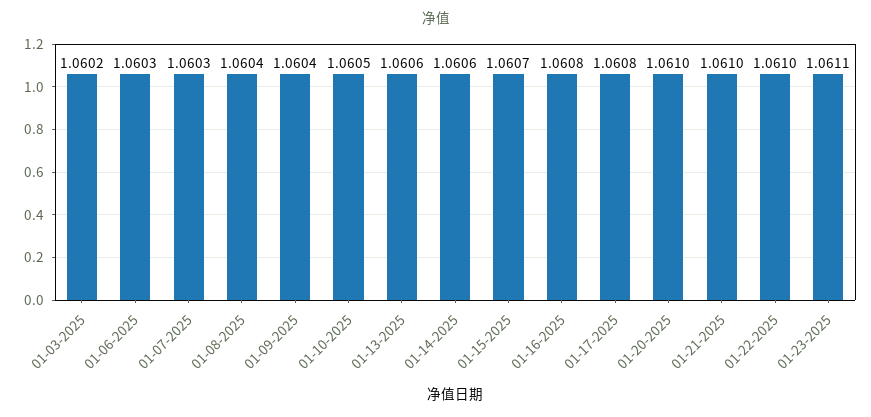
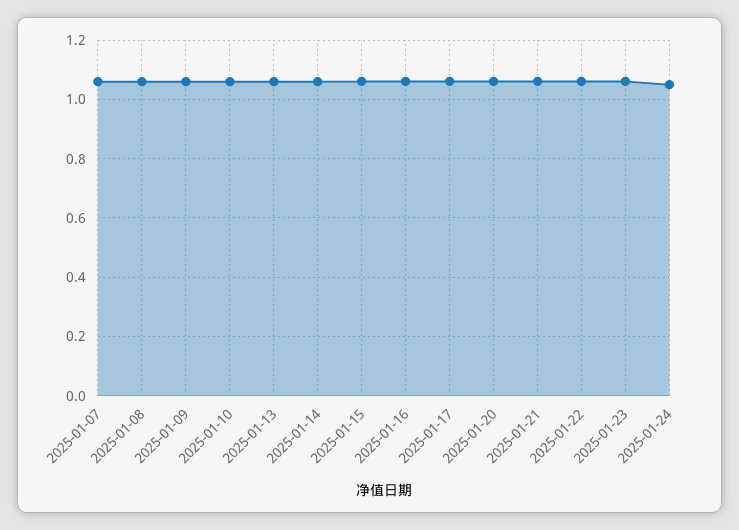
01-03-2025: 1.0602 -> none
01-06-2025: 1.0603 -> none
2025-01-24: none -> 1.05

